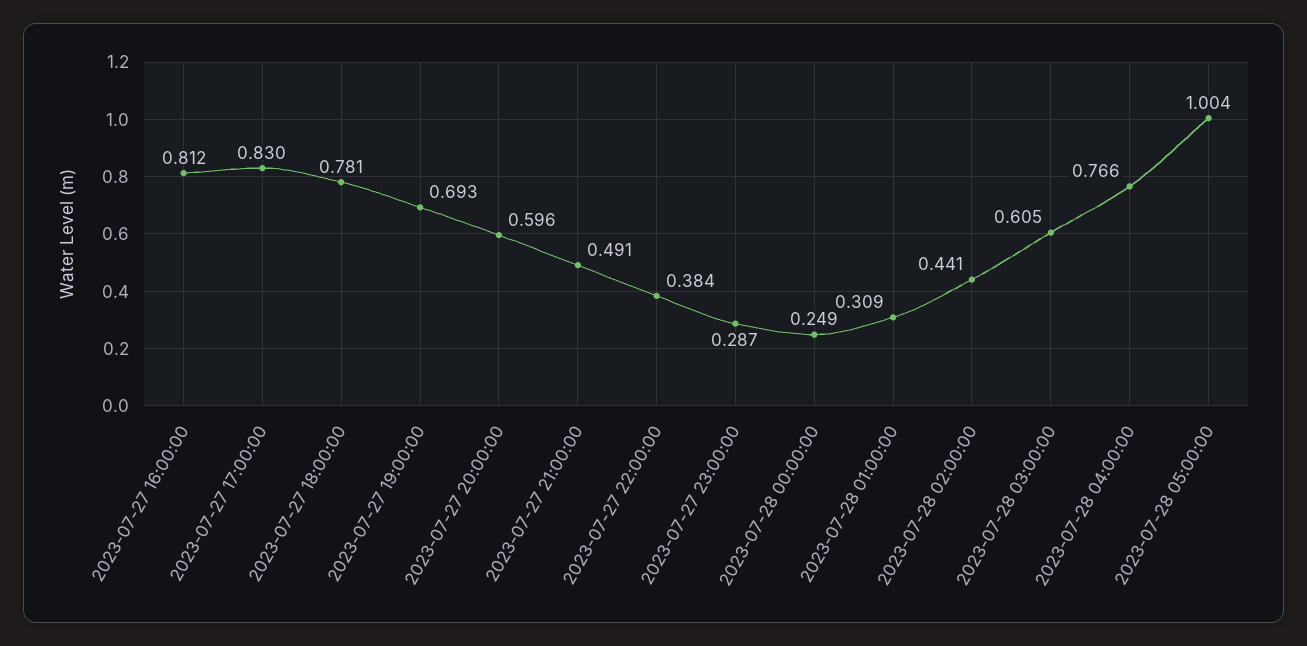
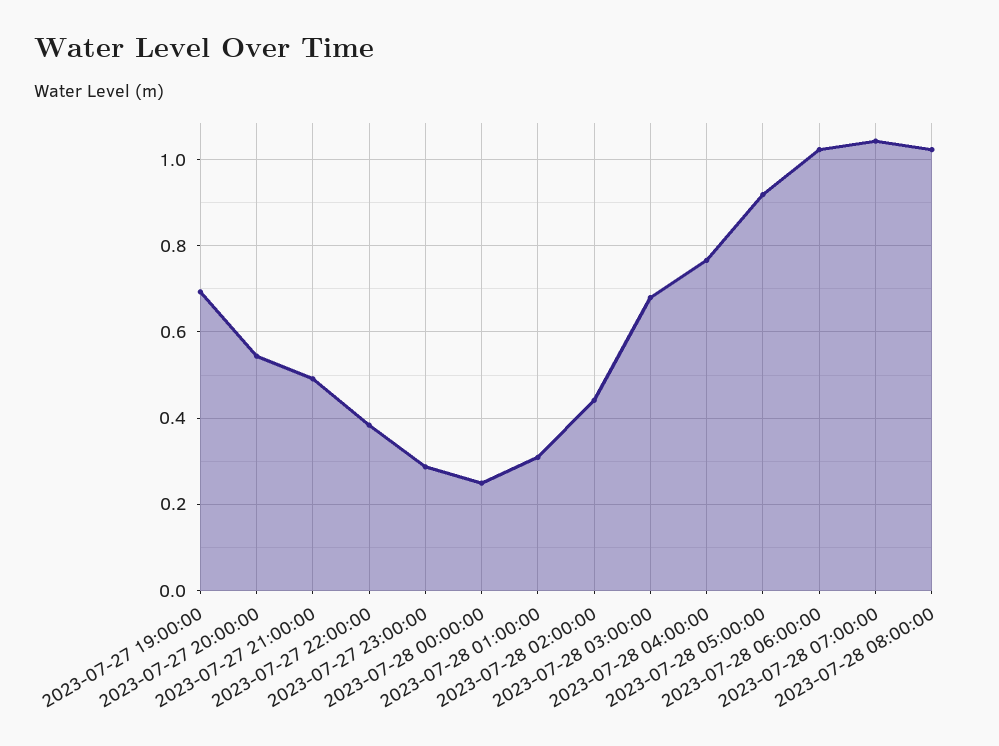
2023-07-27 16:00:00: 0.812 -> none
2023-07-27 17:00:00: 0.83 -> none
2023-07-27 18:00:00: 0.781 -> none
2023-07-27 20:00:00: 0.596 -> 0.54
2023-07-28 03:00:00: 0.605 -> 0.68
2023-07-28 05:00:00: 1.004 -> 0.92
2023-07-28 06:00:00: none -> 1.02
2023-07-28 07:00:00: none -> 1.04
2023-07-28 08:00:00: none -> 1.02

